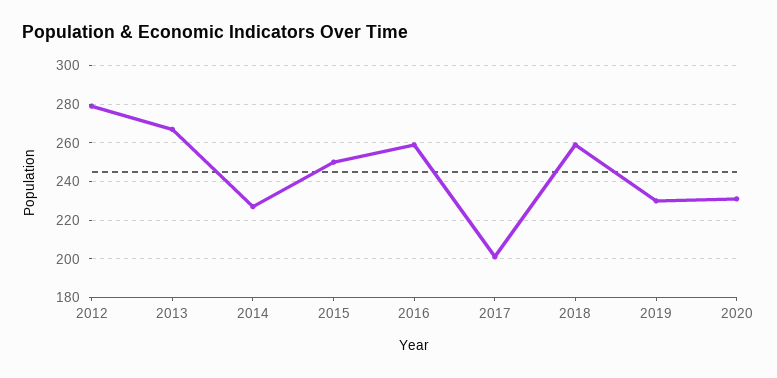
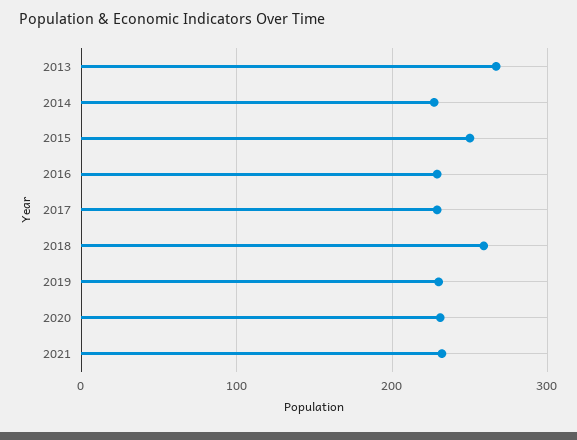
2012: 280 -> none
2016: 260 -> 230
2017: 200 -> 230
2021: none -> 230

